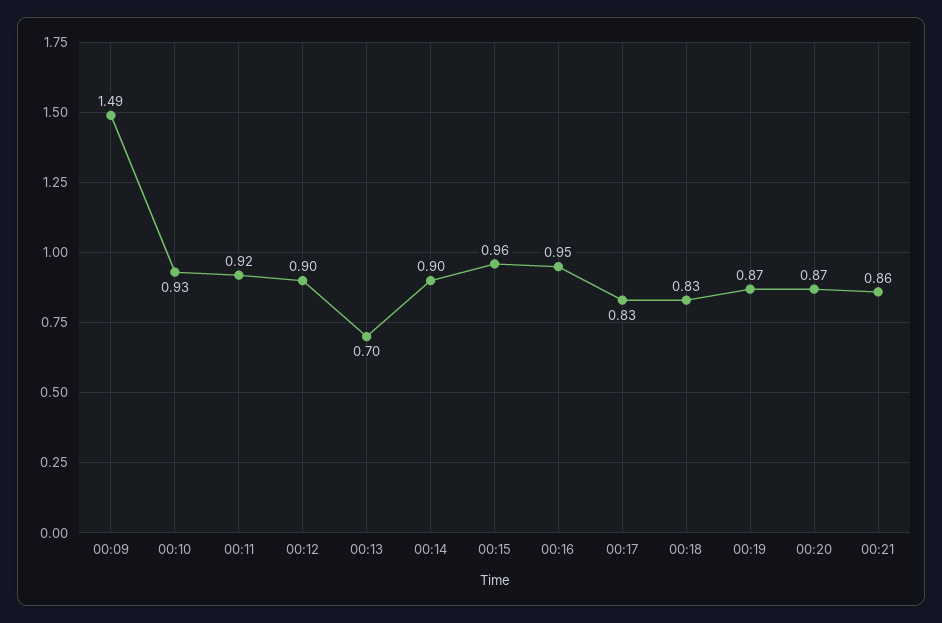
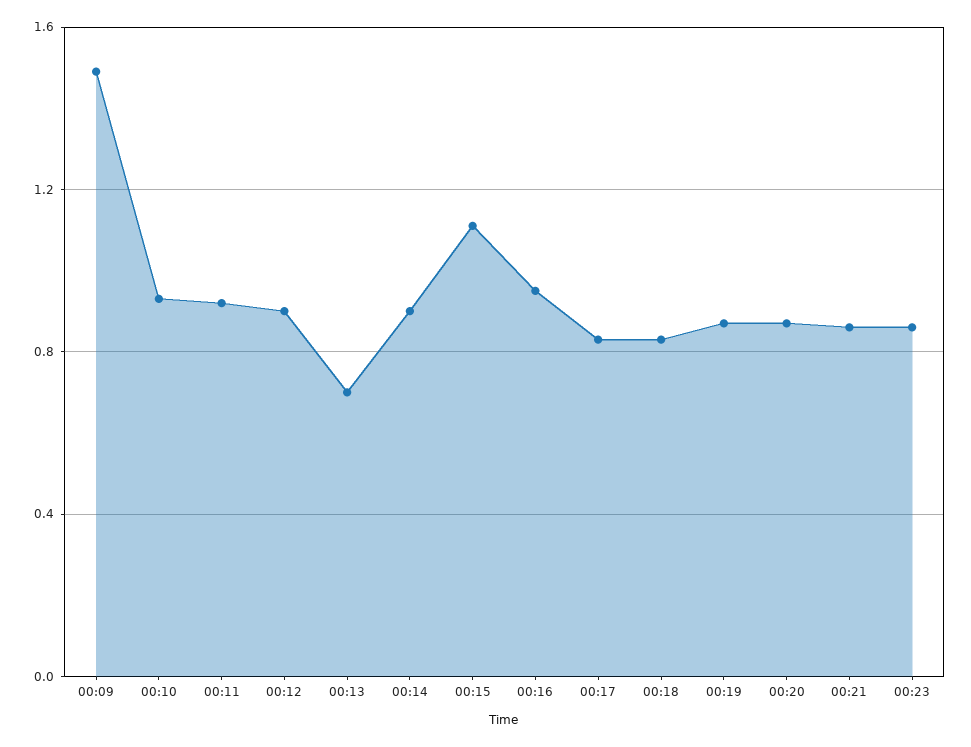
00:15: 0.96 -> 1.1
00:23: none -> 0.85

